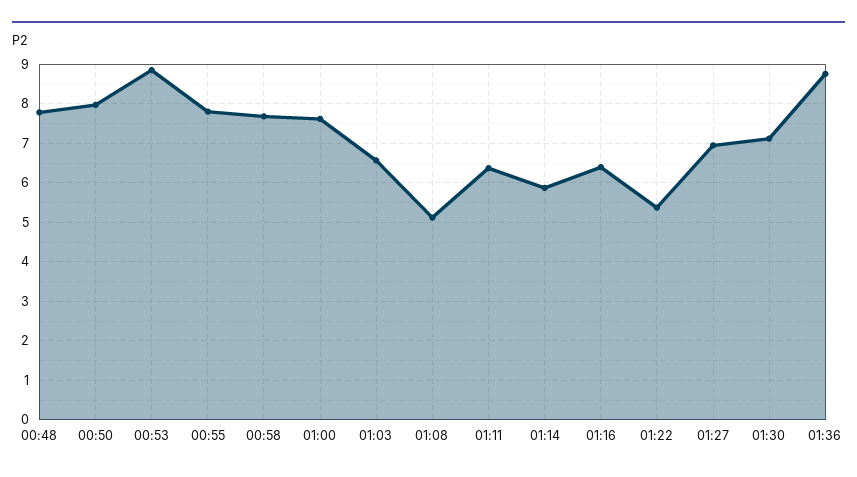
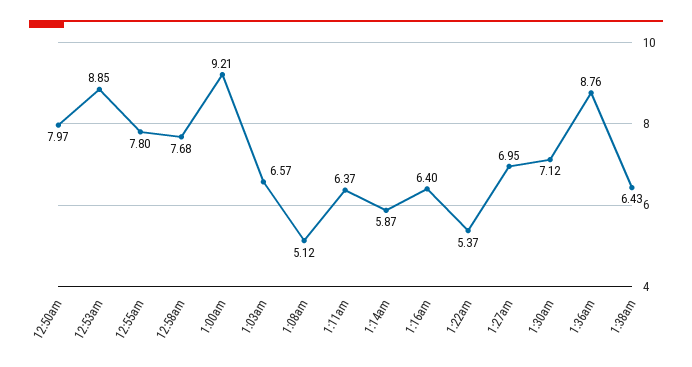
00:48: 7.8 -> none
01:00: 7.6 -> 9.21
1:38am: none -> 6.43

